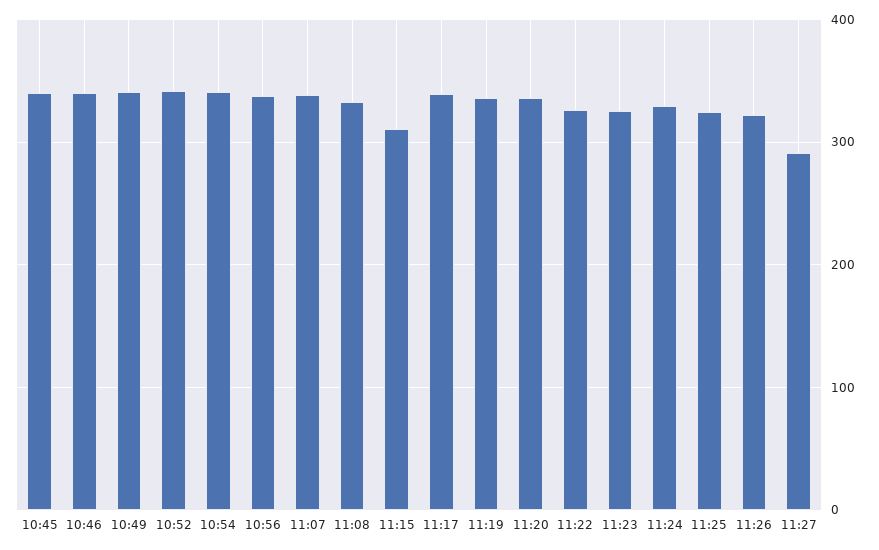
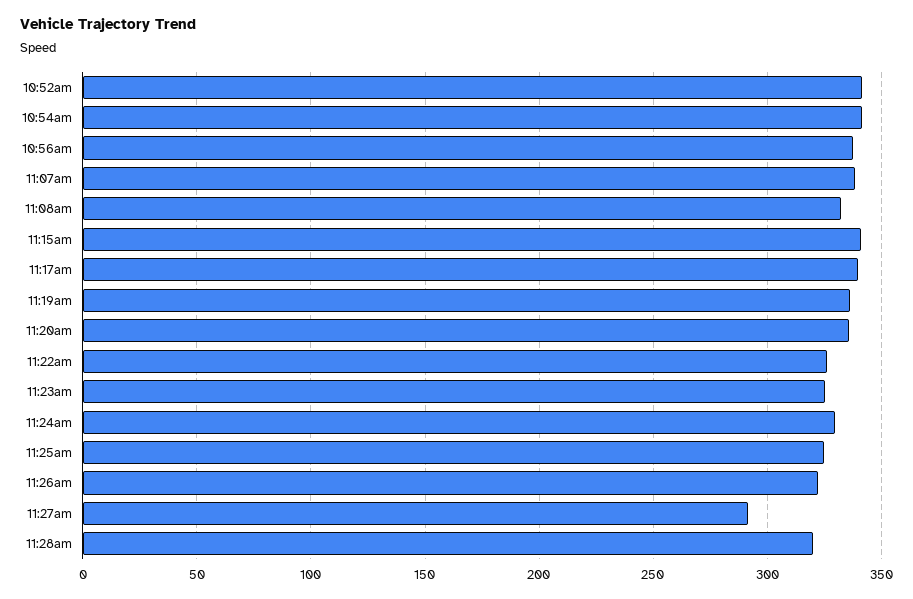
10:45: 340 -> none
10:46: 340 -> none
10:49: 340 -> none
11:15: 310 -> 340
11:28am: none -> 320

